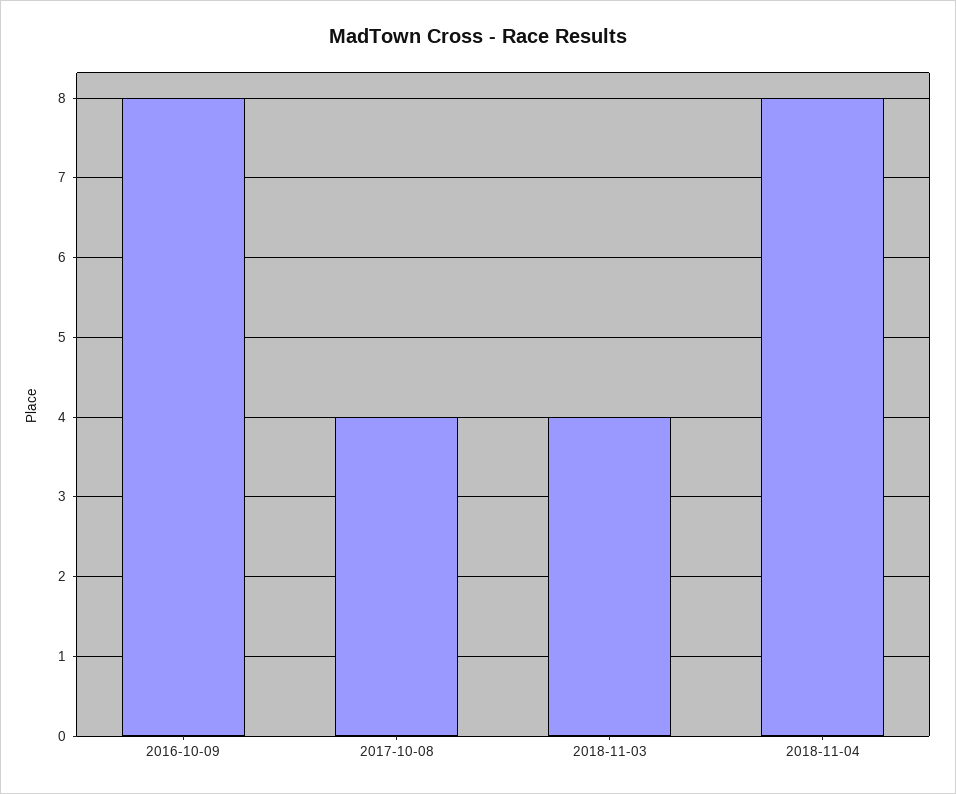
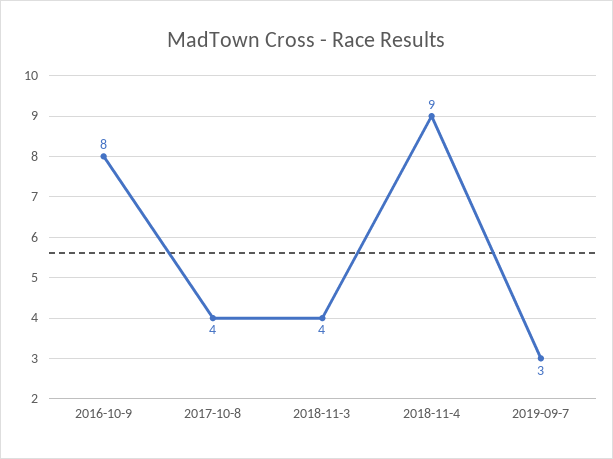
2018-11-04: 8 -> 9
2019-09-7: none -> 3

